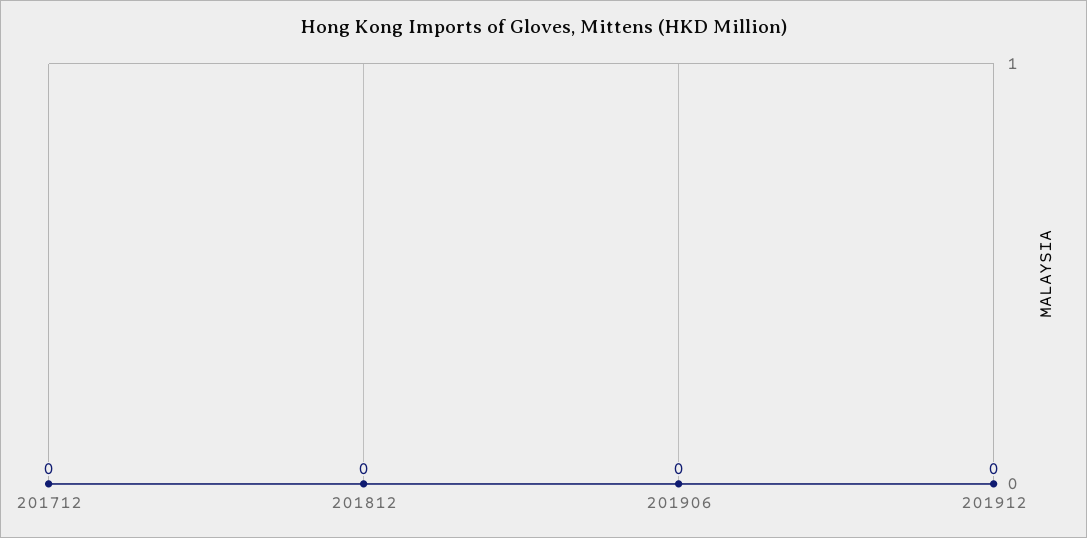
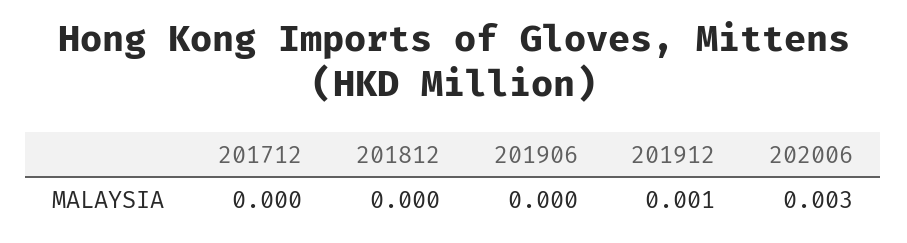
201912: 0 -> 0.001
202006: none -> 0.003

